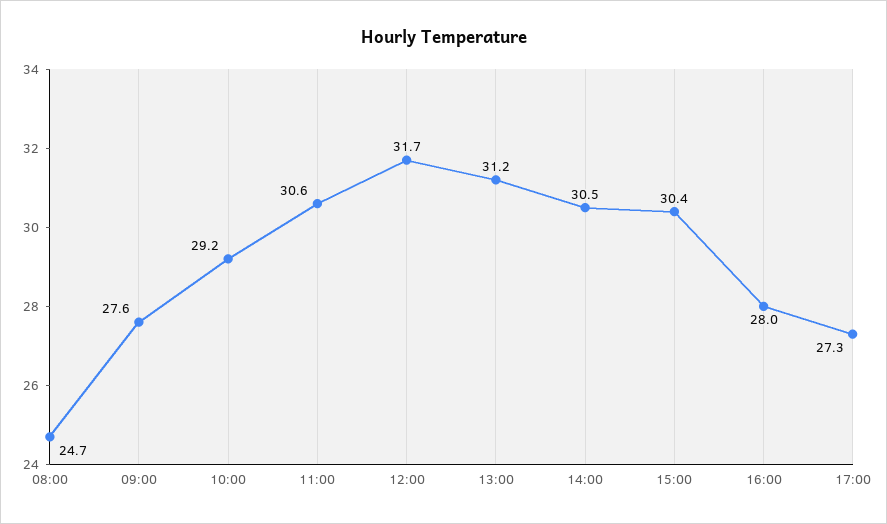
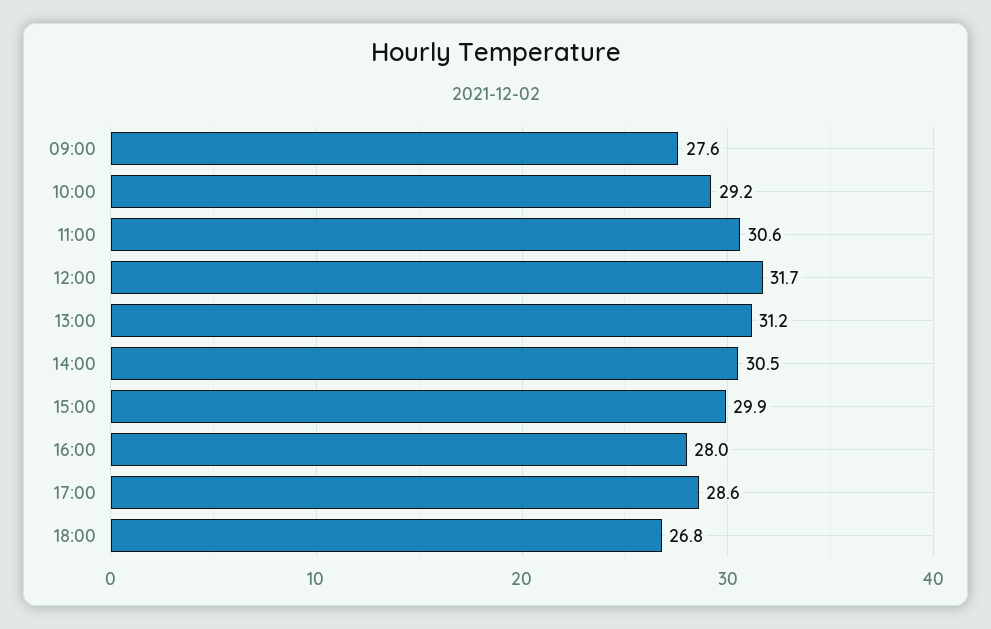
08:00: 24.7 -> none
15:00: 30.4 -> 29.9
17:00: 27.3 -> 28.6
18:00: none -> 26.8

